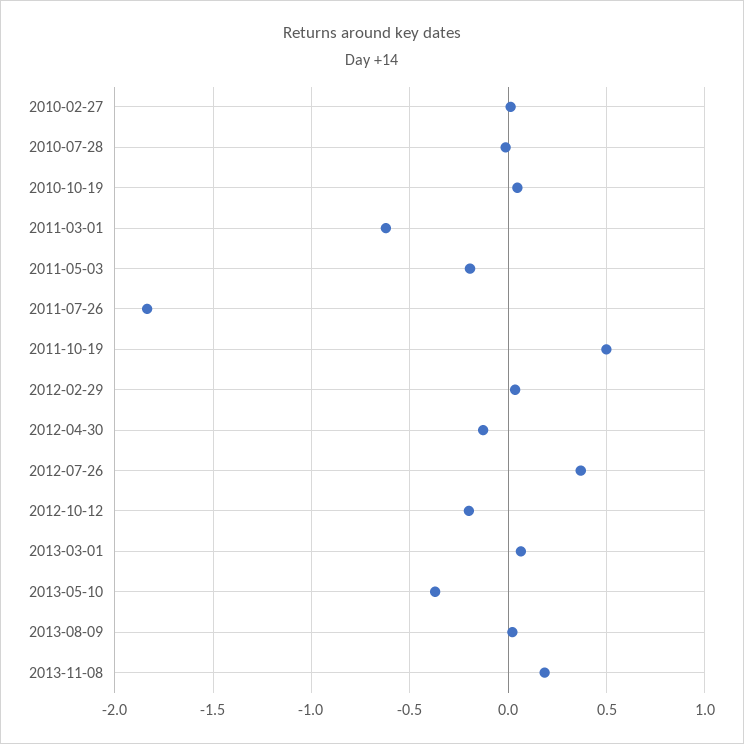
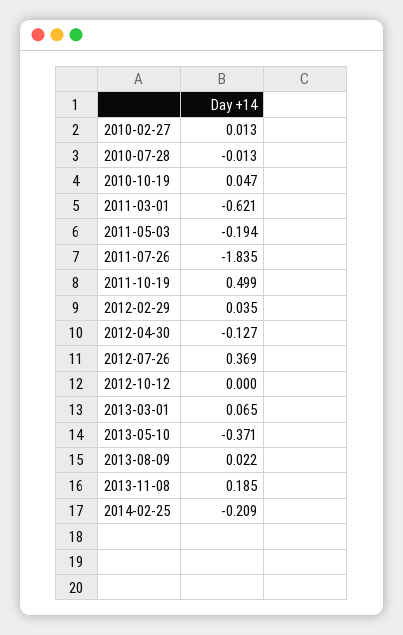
2012-10-12: -0.2 -> 0
2014-02-25: none -> -0.209

